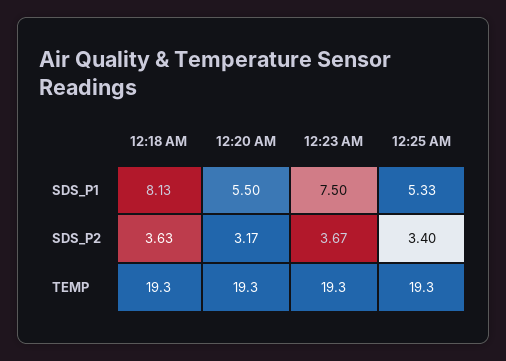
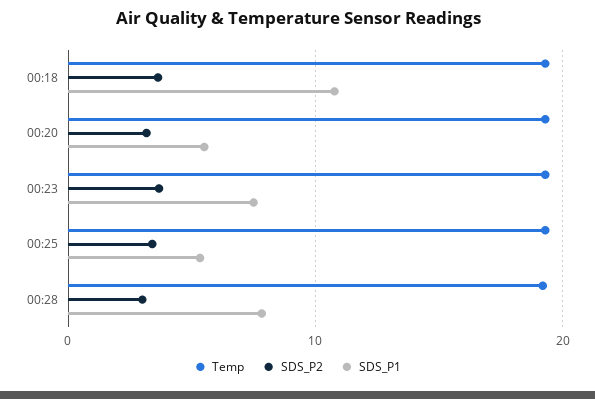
SDS_P1, 12:18 AM: 8.13 -> 11
TEMP, 00:28: none -> 19
SDS_P2, 00:28: none -> 3
SDS_P1, 00:28: none -> 8

